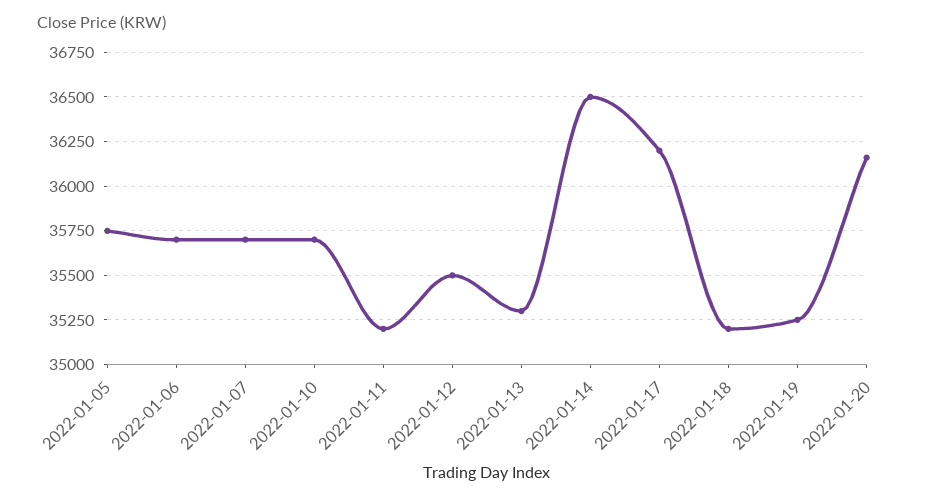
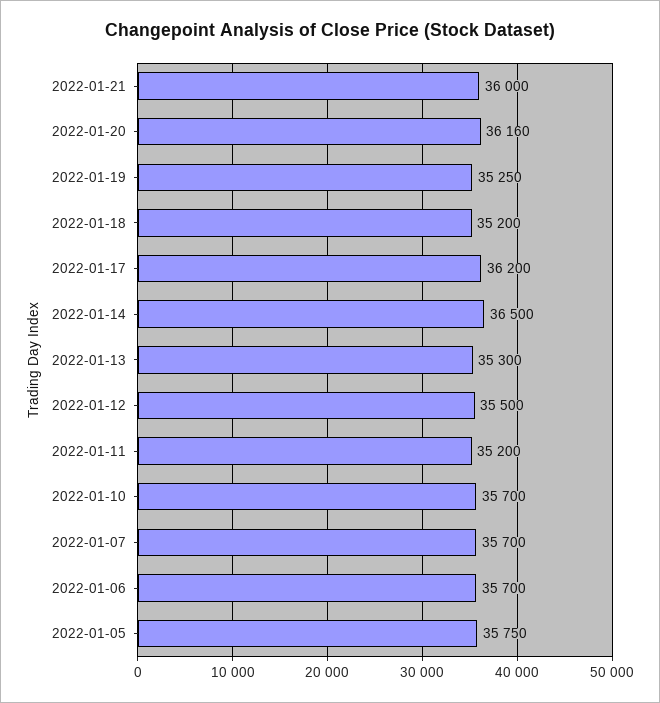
2022-01-21: none -> 36000

